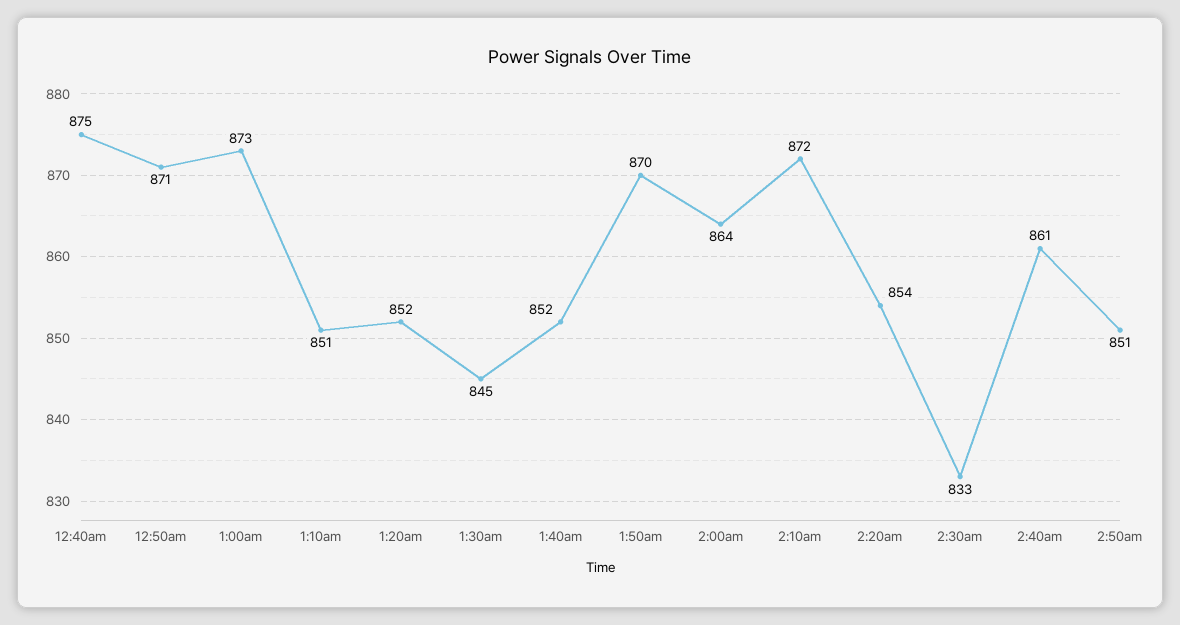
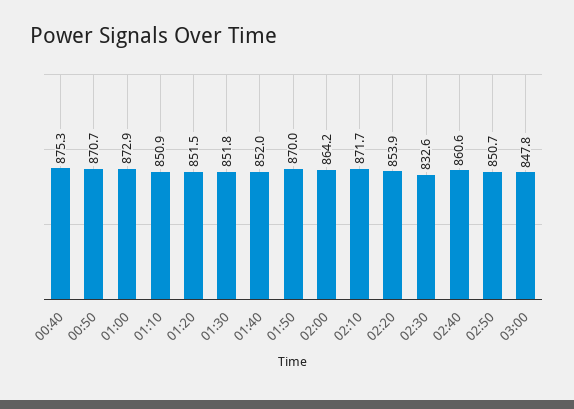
1:30am: 845 -> 851.8
03:00: none -> 847.8

